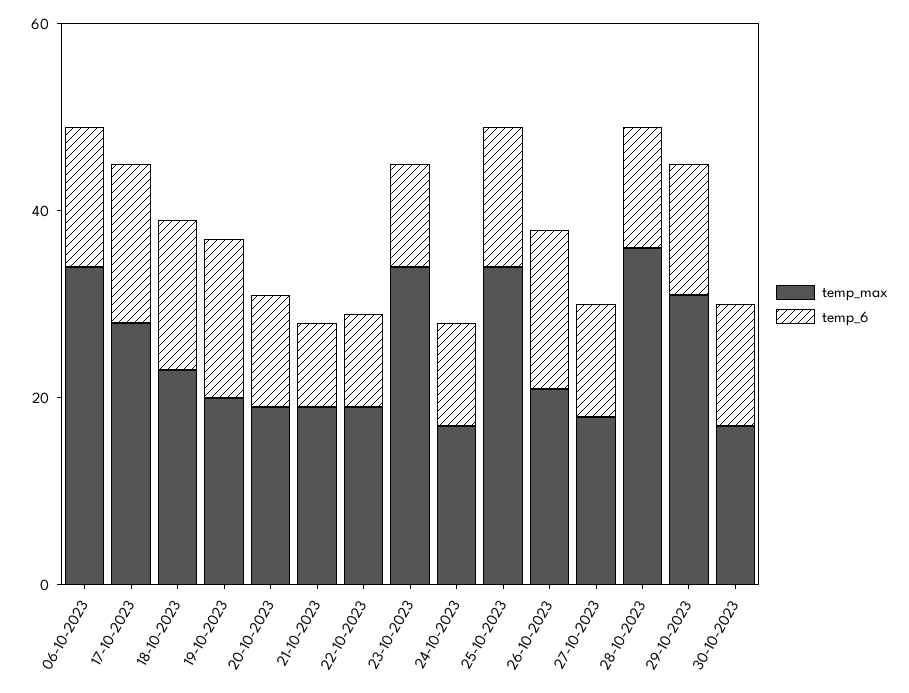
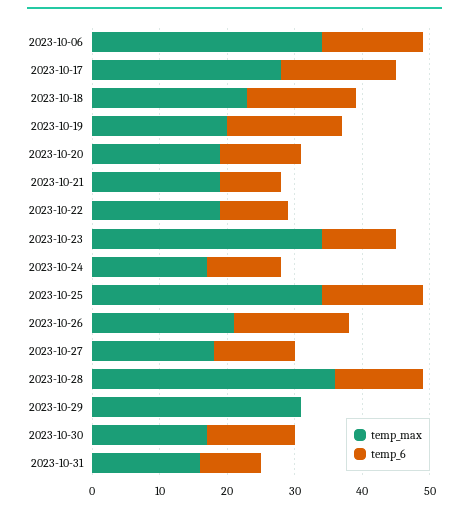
temp_6, 29-10-2023: 15 -> 0
temp_max, 2023-10-31: none -> 15
temp_6, 2023-10-31: none -> 10

